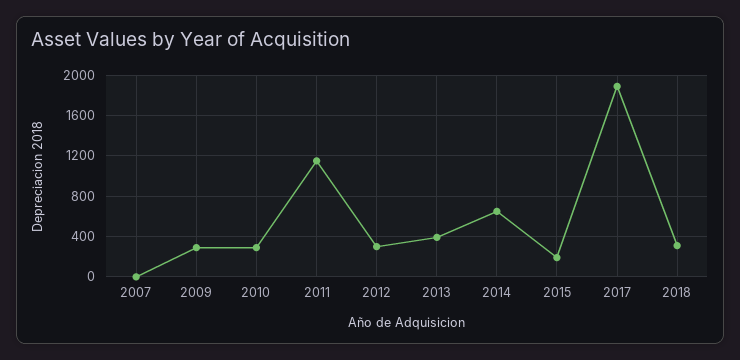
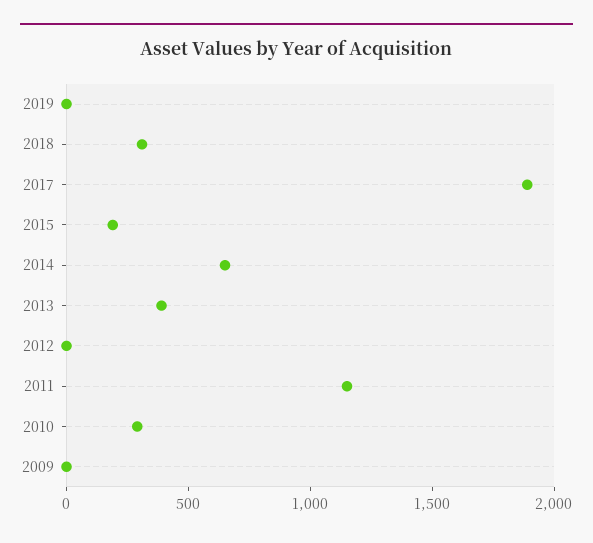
2007: 0 -> none
2009: 300 -> 0
2012: 300 -> 0
2019: none -> 0

